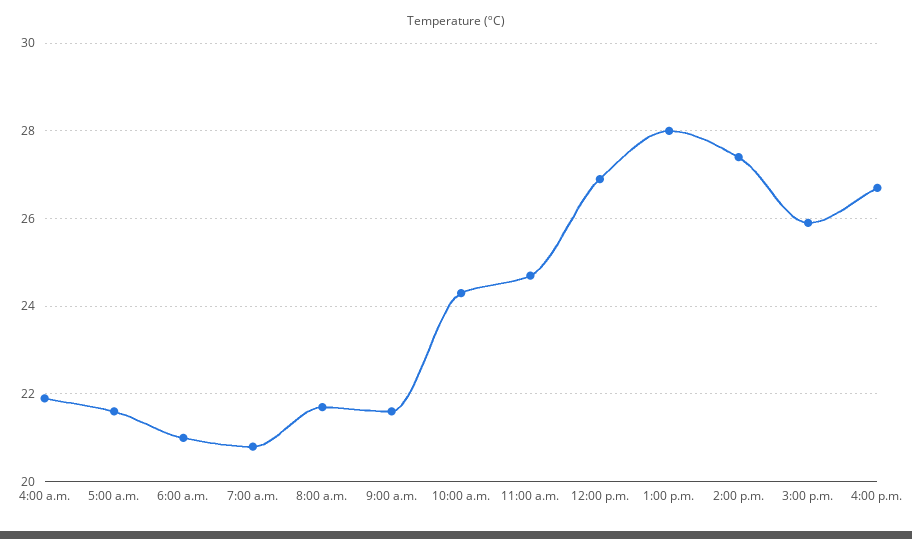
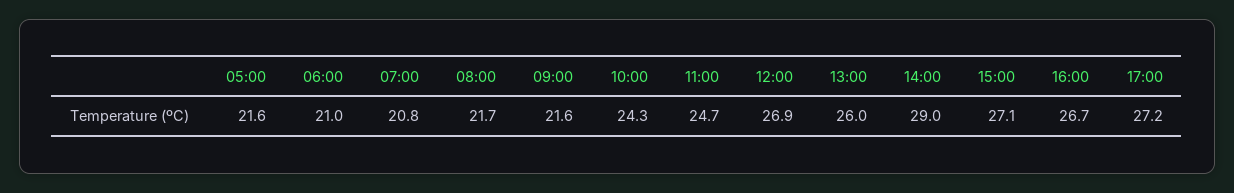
4:00 a.m.: 22 -> none
1:00 p.m.: 28 -> 26
2:00 p.m.: 27.5 -> 29
3:00 p.m.: 26 -> 27.1
17:00: none -> 27.2

